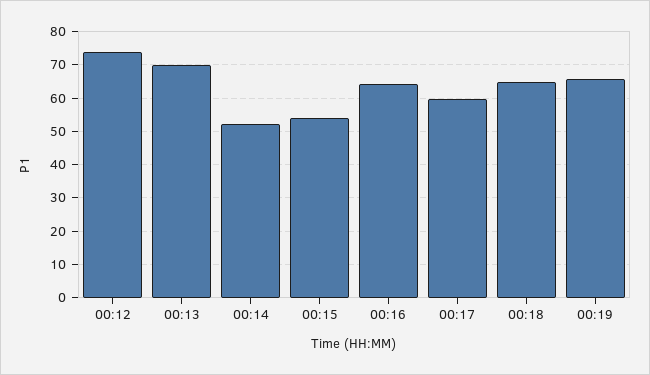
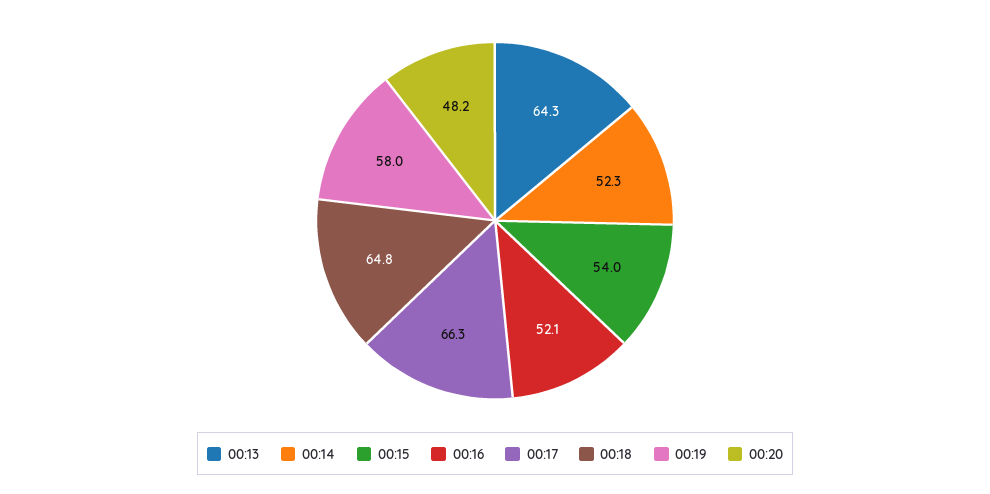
00:12: 74 -> none
00:13: 70 -> 64.3
00:16: 64 -> 52.1
00:17: 60 -> 66.3
00:19: 66 -> 58
00:20: none -> 48.2

